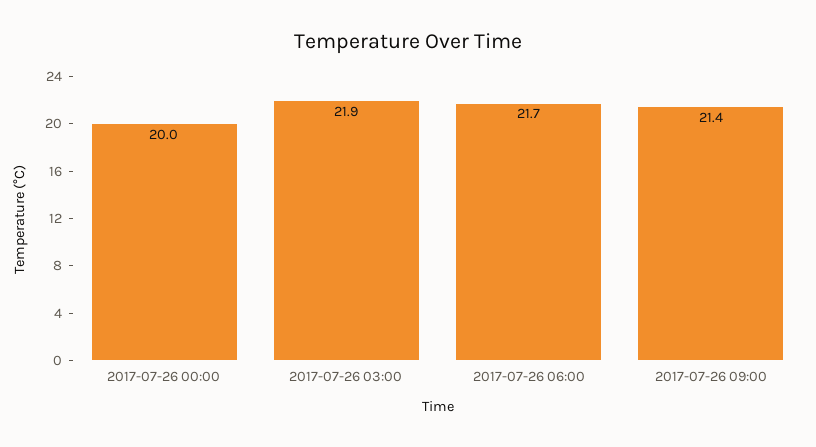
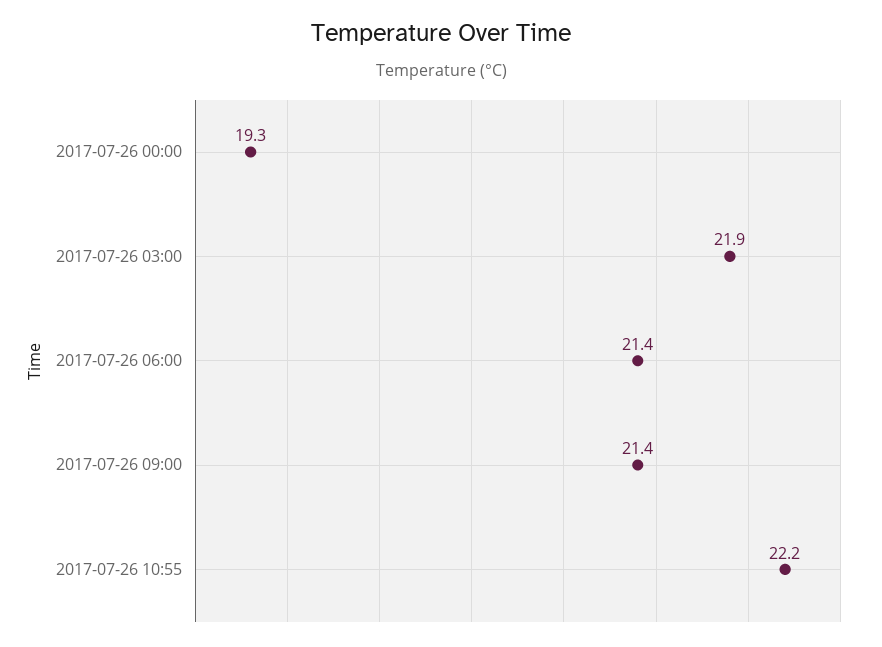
2017-07-26 00:00: 20 -> 19.3
2017-07-26 06:00: 21.7 -> 21.4
2017-07-26 10:55: none -> 22.2

